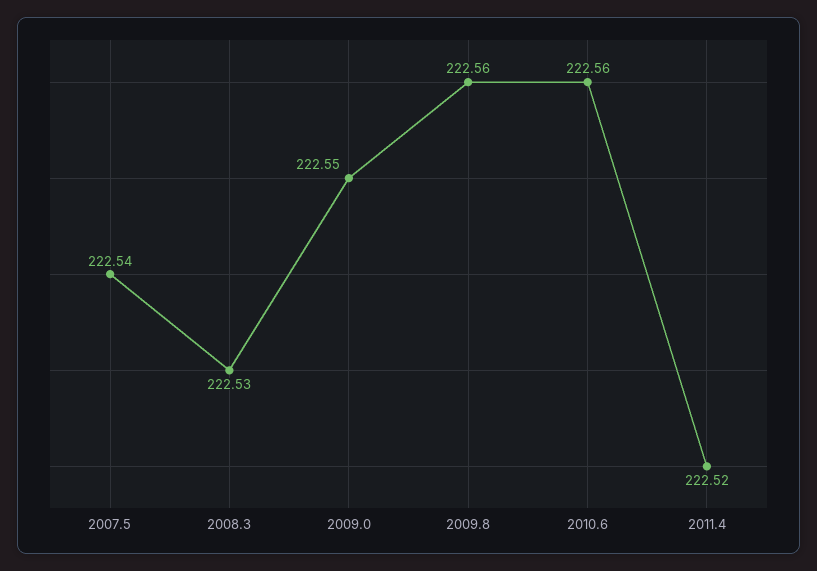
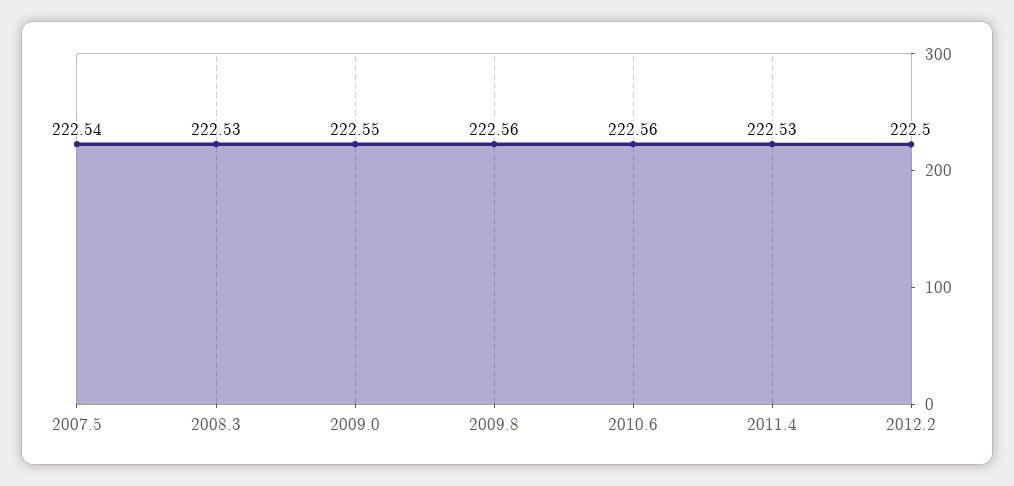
2011.4: 222.52 -> 222.53
2012.2: none -> 222.5

